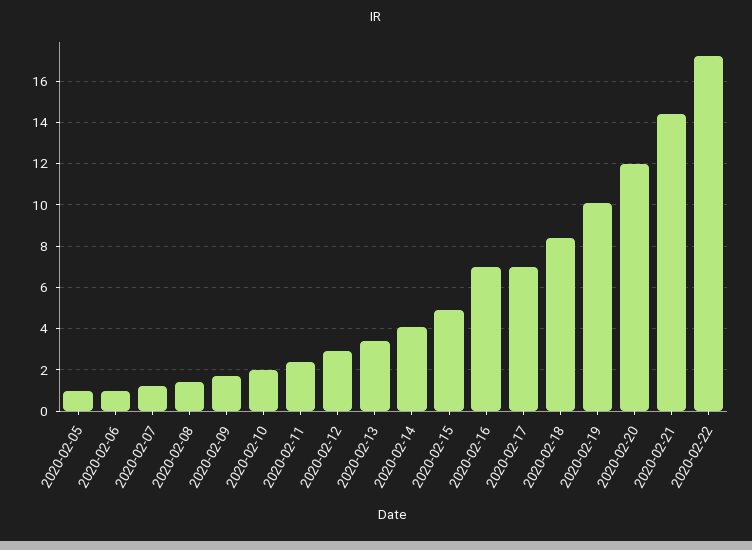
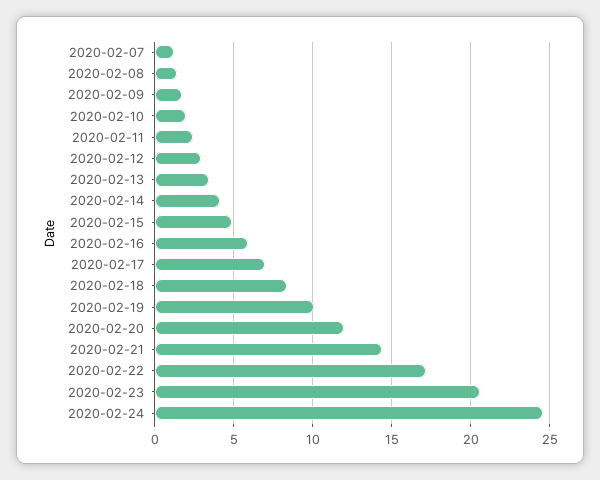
2020-02-05: 1 -> none
2020-02-06: 1 -> none
2020-02-16: 7 -> 6
2020-02-23: none -> 20.5
2020-02-24: none -> 24.5

